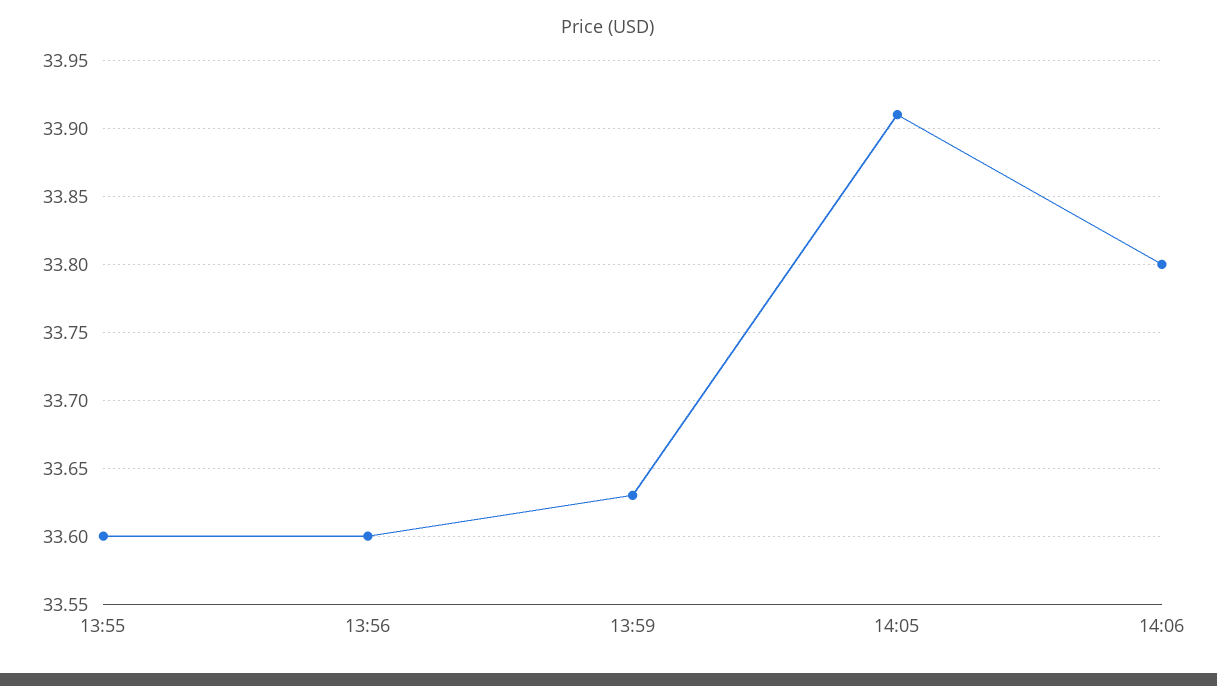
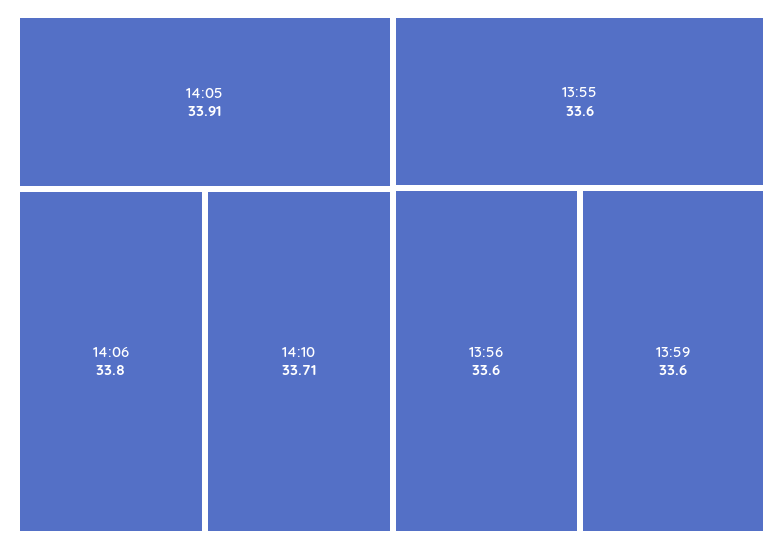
13:59: 33.63 -> 33.6
14:10: none -> 33.71

